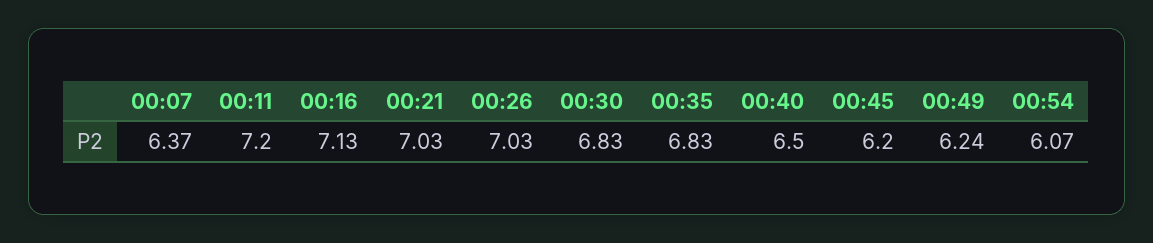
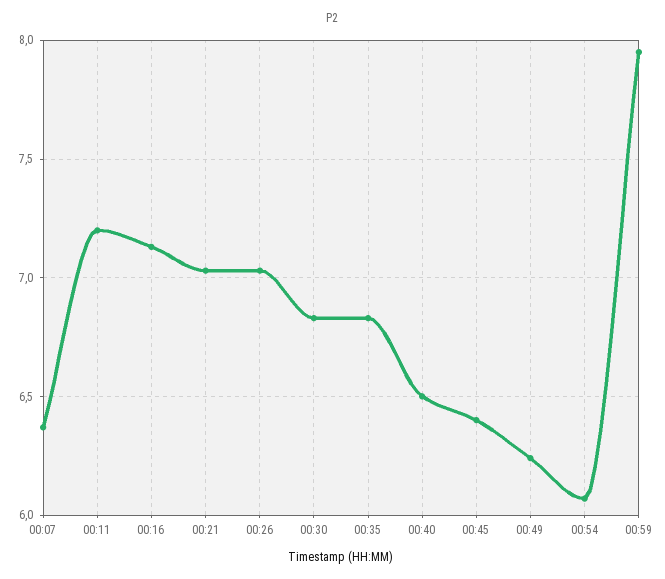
00:45: 6.2 -> 6.4
00:59: none -> 7.95

